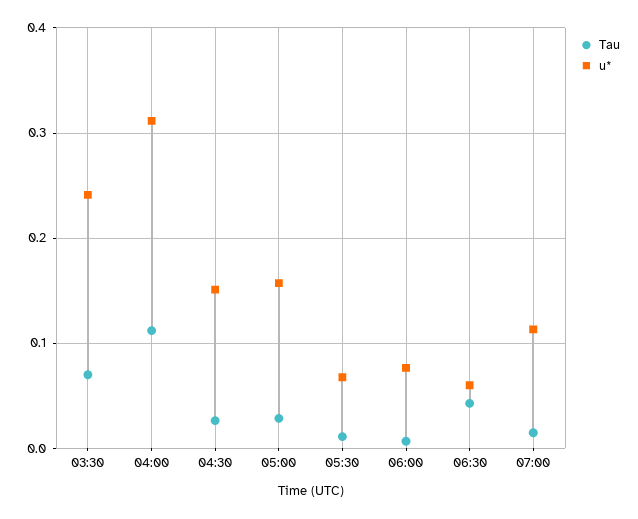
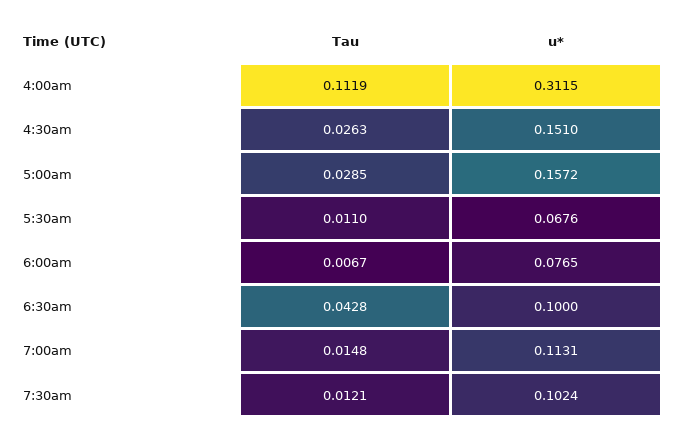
Tau, 03:30: 0.07 -> none
u*, 03:30: 0.24 -> none
u*, 06:30: 0.06 -> 0.1
Tau, 7:30am: none -> 0.0121
u*, 7:30am: none -> 0.1024

